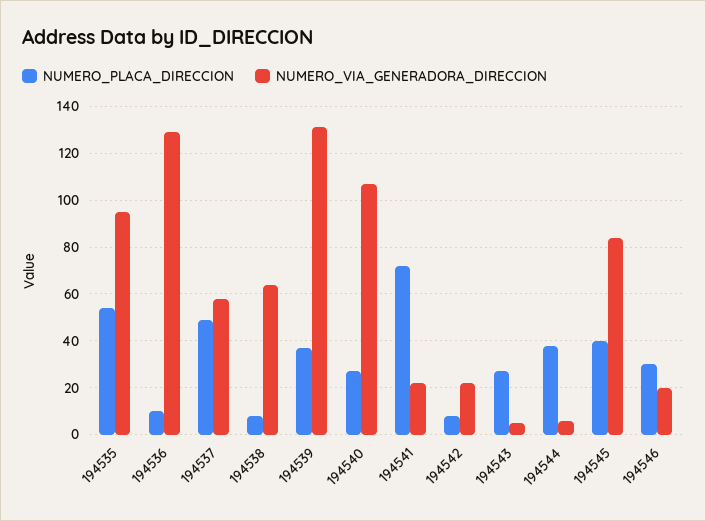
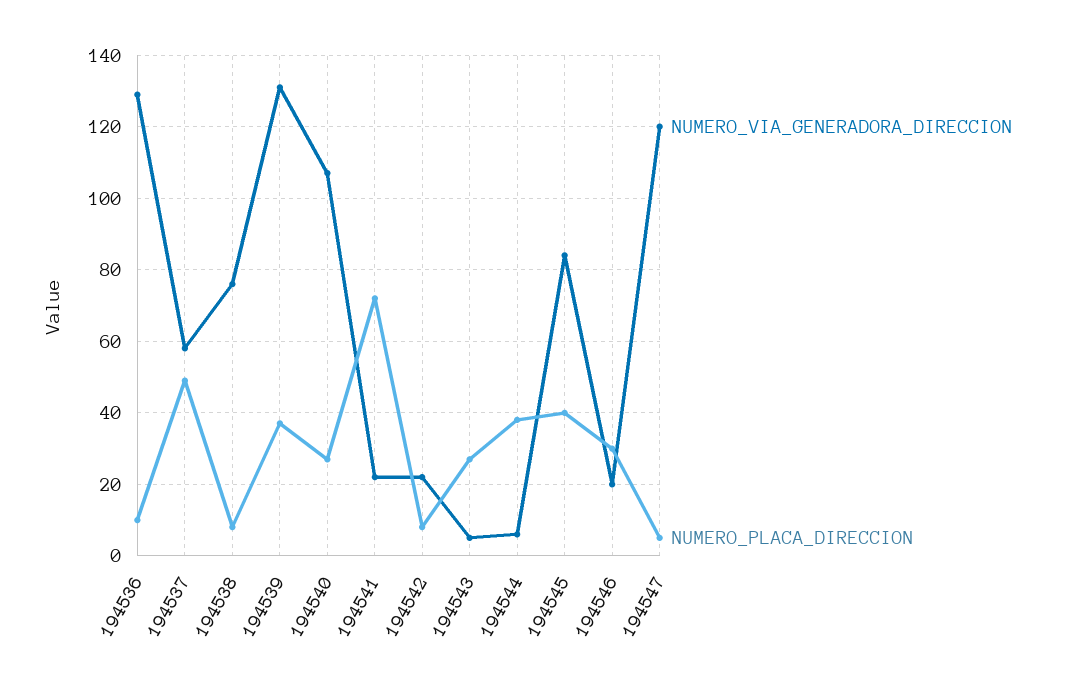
NUMERO_PLACA_DIRECCION, 194535: 55 -> none
NUMERO_VIA_GENERADORA_DIRECCION, 194535: 95 -> none
NUMERO_VIA_GENERADORA_DIRECCION, 194538: 65 -> 75
NUMERO_VIA_GENERADORA_DIRECCION, 194547: none -> 120
NUMERO_PLACA_DIRECCION, 194547: none -> 5

